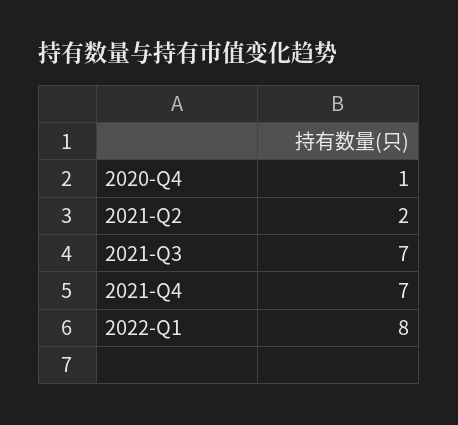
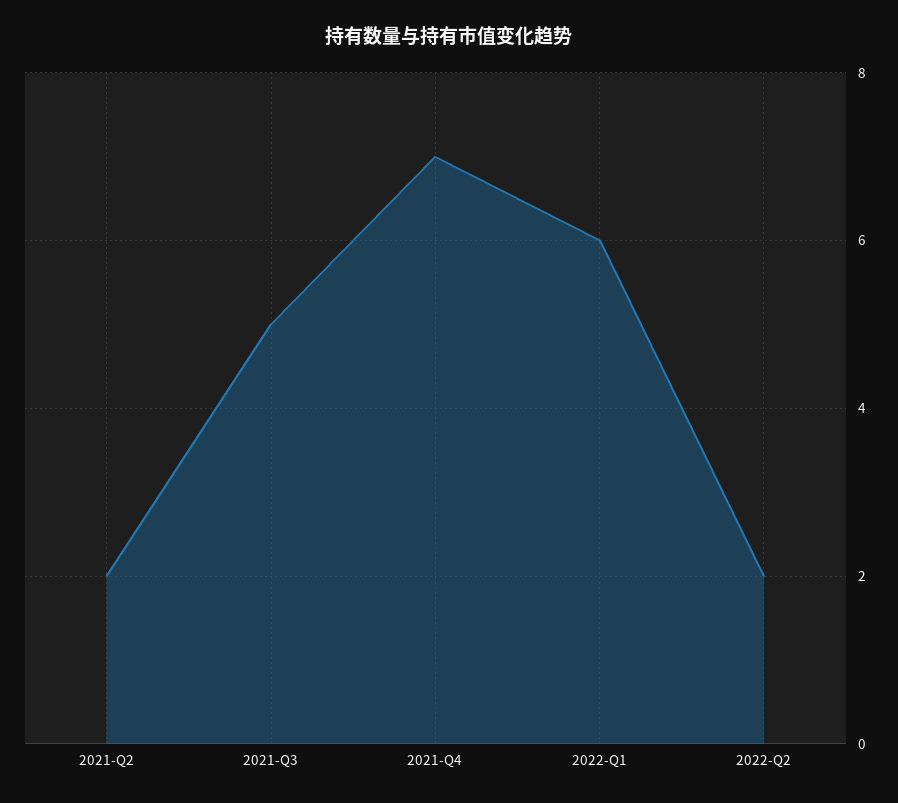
2020-Q4: 1 -> none
2021-Q3: 7 -> 5
2022-Q1: 8 -> 6
2022-Q2: none -> 2

